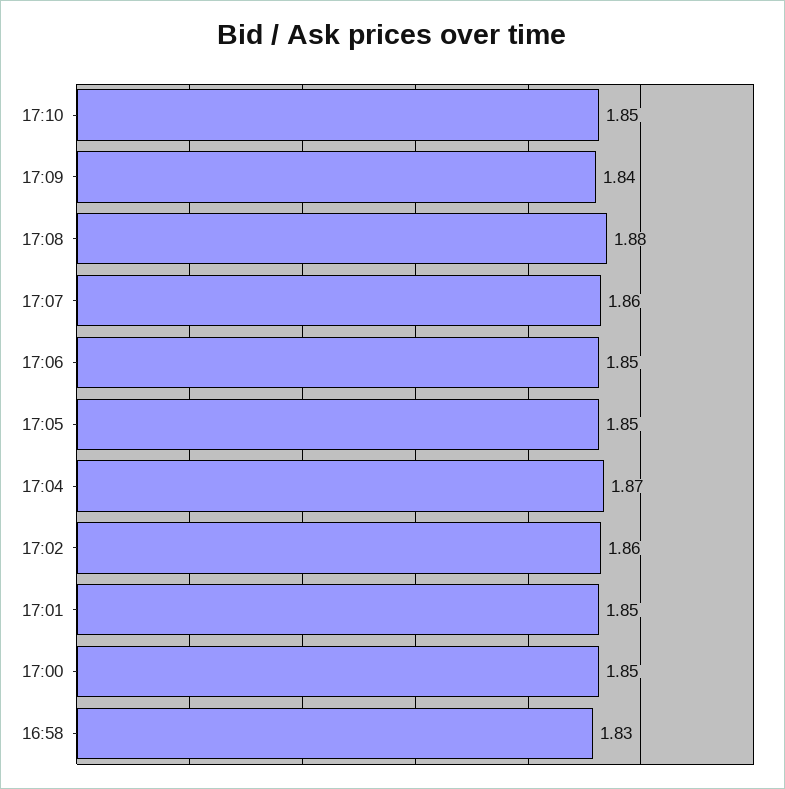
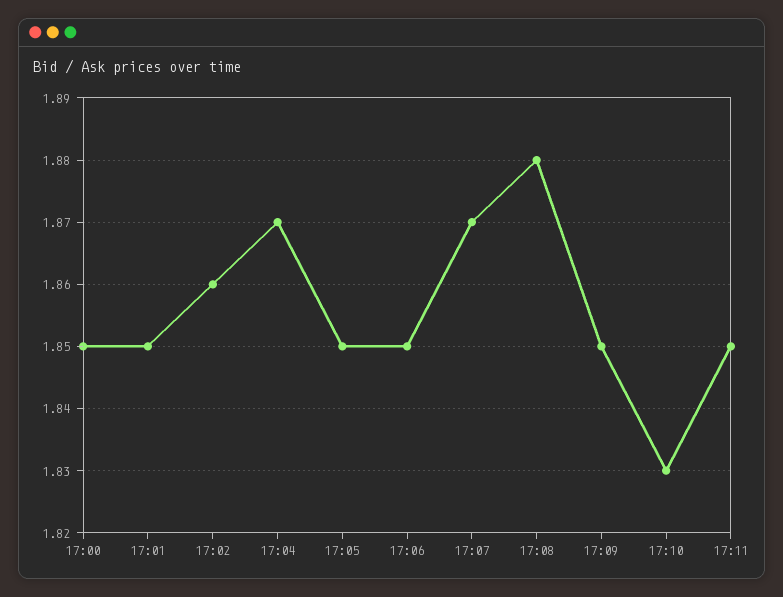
17:10: 1.85 -> 1.83
17:09: 1.84 -> 1.85
17:07: 1.86 -> 1.87
16:58: 1.83 -> none
17:11: none -> 1.85

